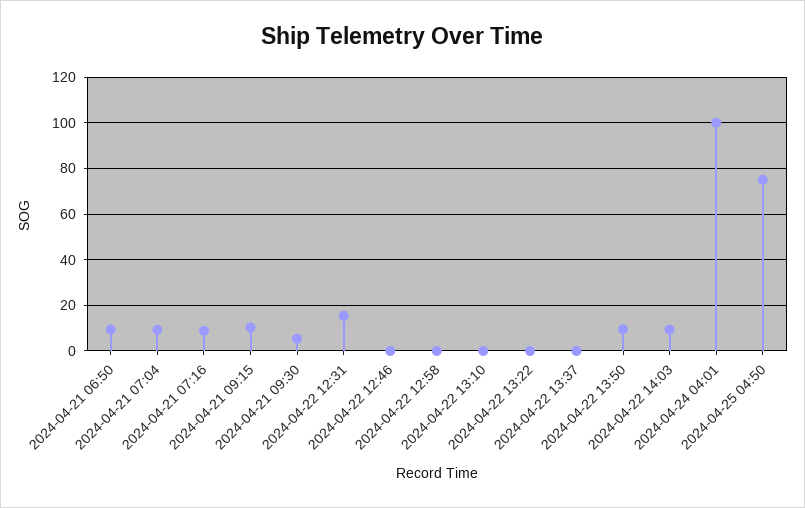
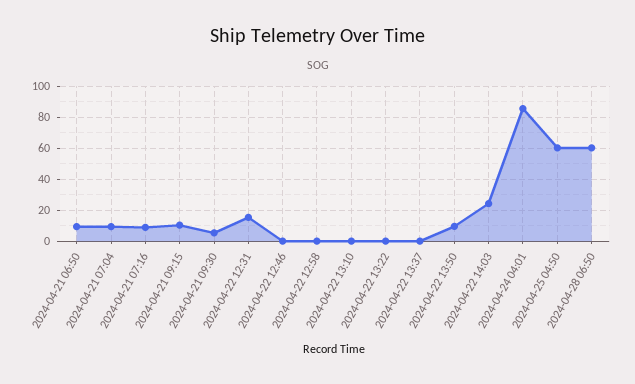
2024-04-22 14:03: 10 -> 25
2024-04-24 04:01: 100 -> 85
2024-04-25 04:50: 75 -> 60
2024-04-28 06:50: none -> 60

